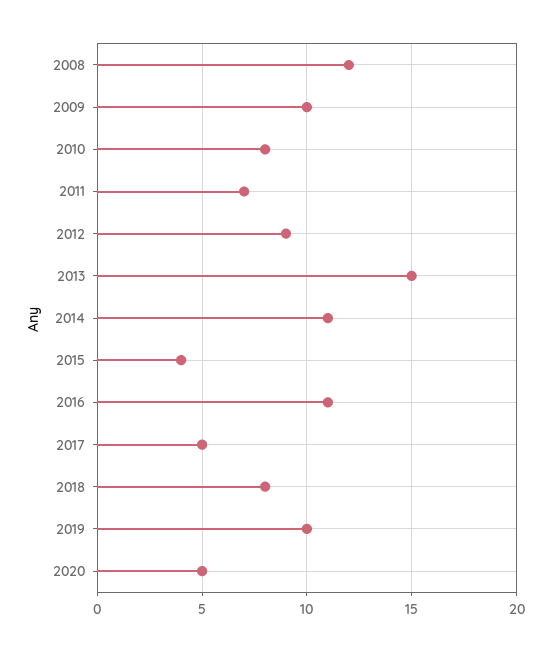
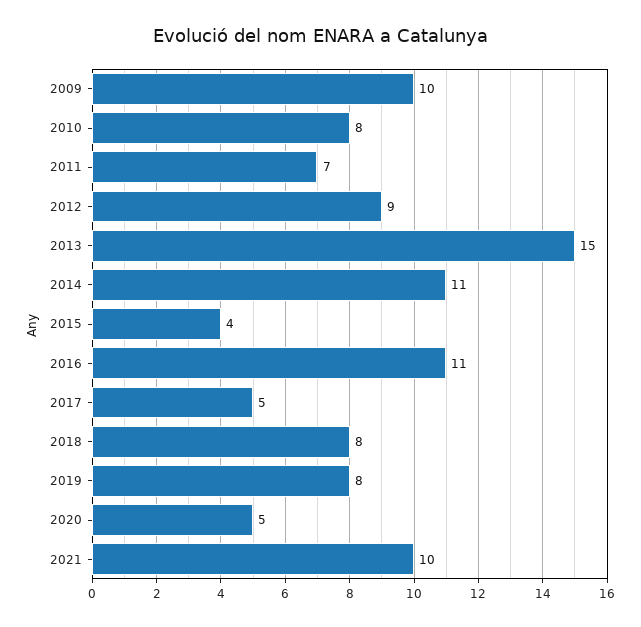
2008: 12 -> none
2019: 10 -> 8
2021: none -> 10

